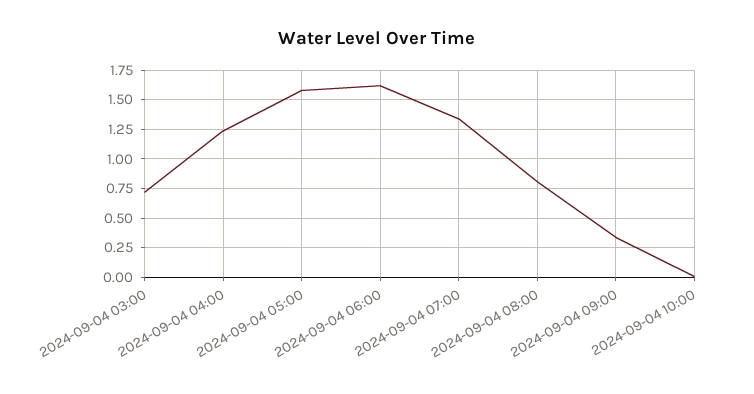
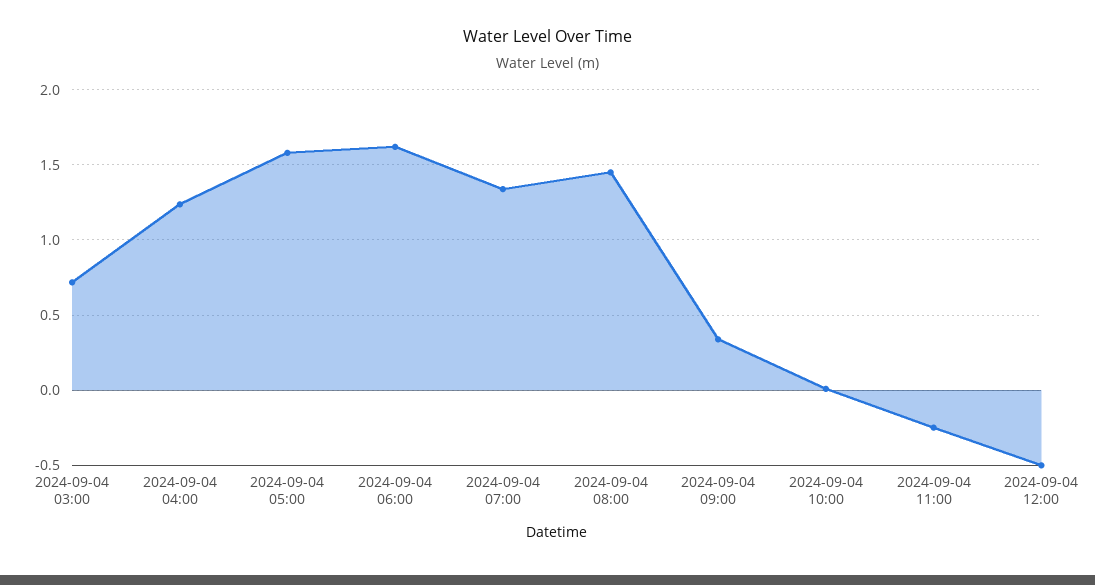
2024-09-04 08:00: 0.75 -> 1.45
2024-09-04 11:00: none -> -0.25
2024-09-04 12:00: none -> -0.5

